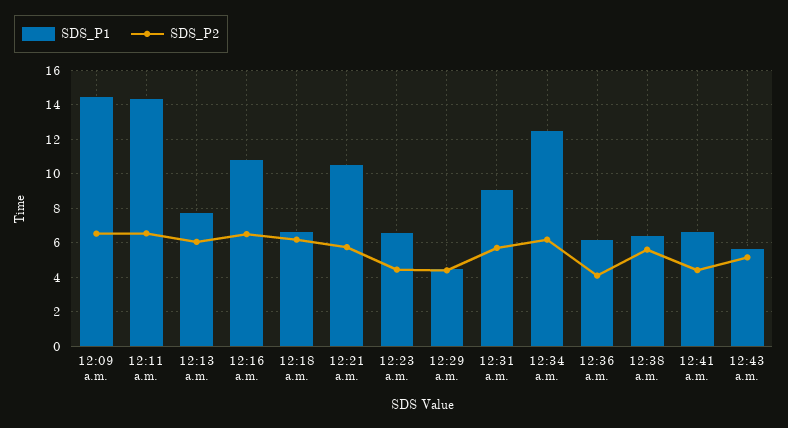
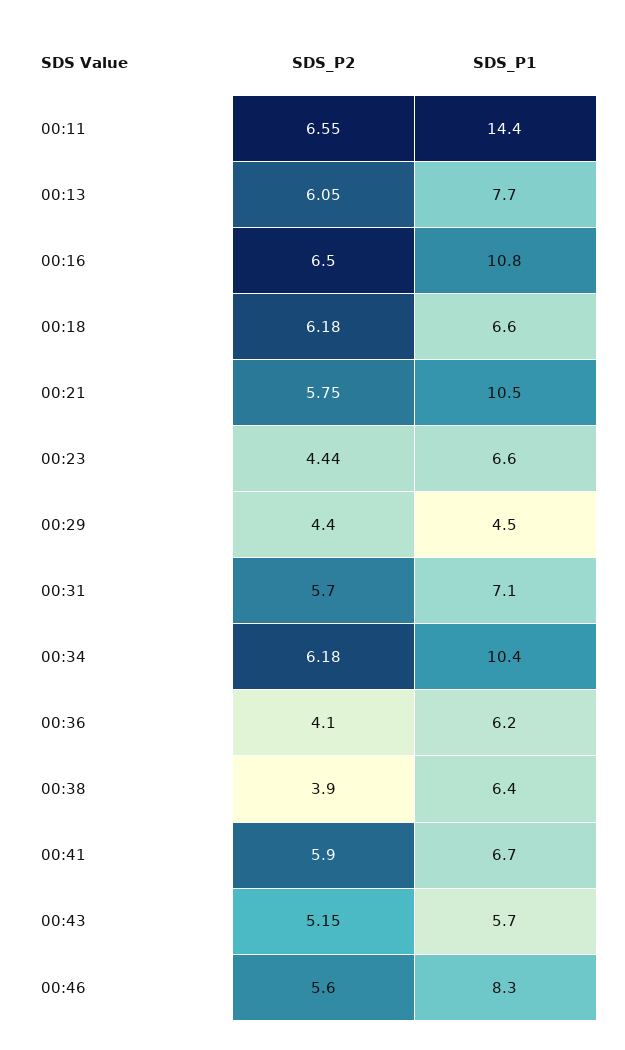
SDS_P1, 12:09 a.m.: 14.5 -> none
SDS_P2, 12:09 a.m.: 6.5 -> none
SDS_P1, 12:31 a.m.: 9 -> 7.1
SDS_P1, 12:34 a.m.: 12.5 -> 10.4
SDS_P2, 12:38 a.m.: 5.5 -> 3.9
SDS_P2, 12:41 a.m.: 4.5 -> 5.9
SDS_P2, 00:46: none -> 5.6
SDS_P1, 00:46: none -> 8.3

